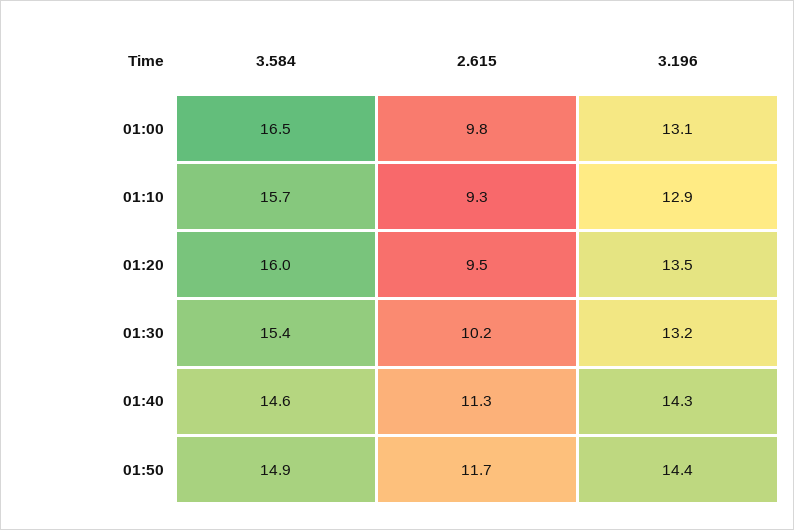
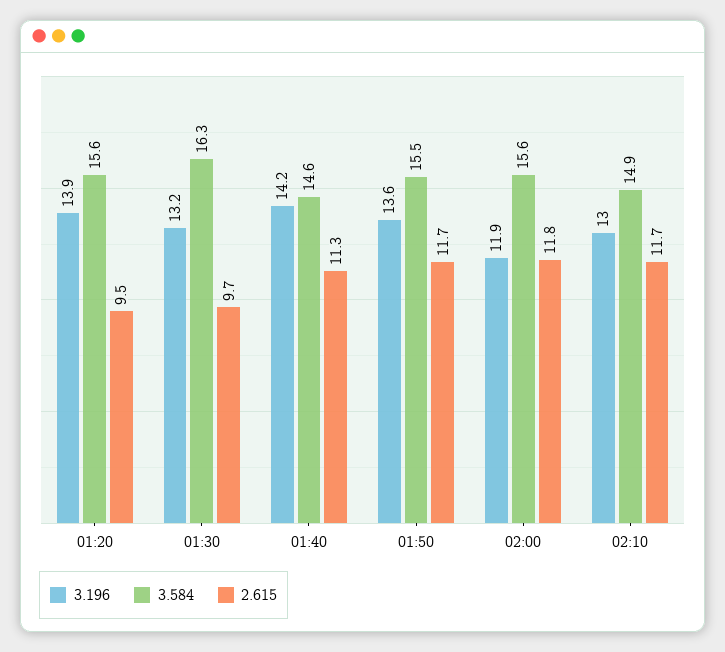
3.584, 01:00: 16.5 -> none
2.615, 01:00: 9.8 -> none
3.196, 01:00: 13.1 -> none
3.584, 01:10: 15.7 -> none
2.615, 01:10: 9.3 -> none
3.196, 01:10: 12.9 -> none
3.584, 01:20: 16 -> 15.6
3.196, 01:20: 13.5 -> 13.9
3.584, 01:30: 15.4 -> 16.3
2.615, 01:30: 10.2 -> 9.7
3.196, 01:40: 14.3 -> 14.2
3.584, 01:50: 14.9 -> 15.5
3.196, 01:50: 14.4 -> 13.6
3.196, 02:00: none -> 11.9
3.584, 02:00: none -> 15.6
2.615, 02:00: none -> 11.8
3.196, 02:10: none -> 13
3.584, 02:10: none -> 14.9
2.615, 02:10: none -> 11.7

